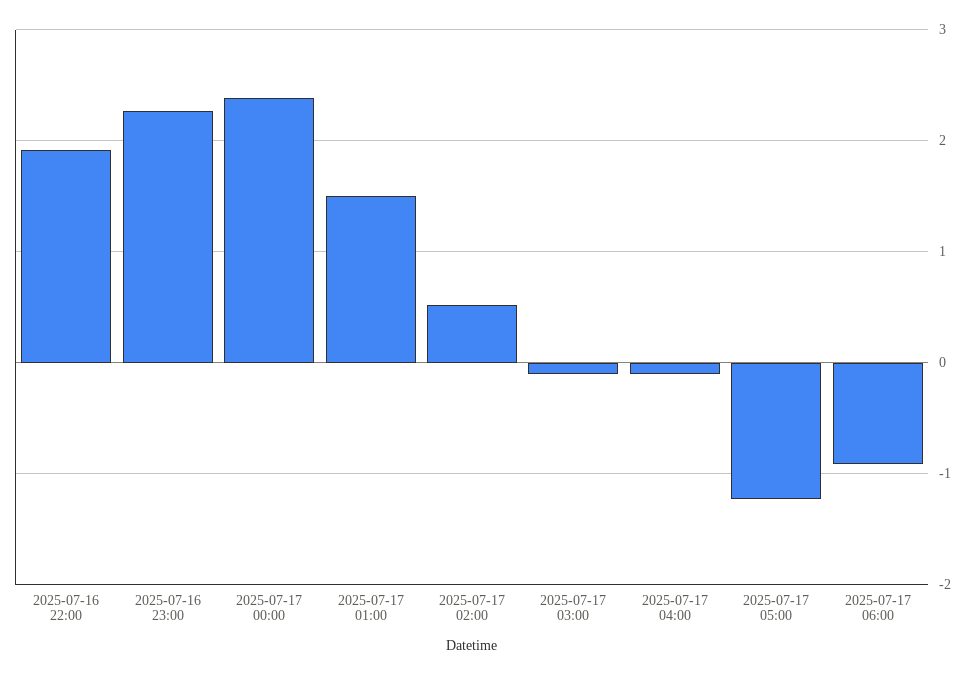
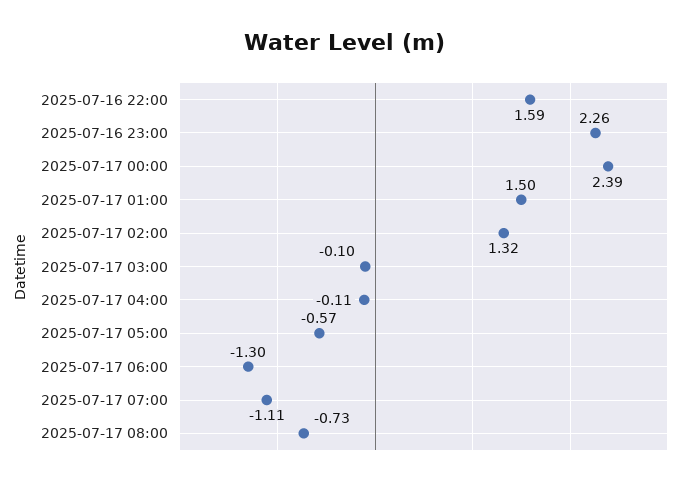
2025-07-16 22:00: 1.9 -> 1.59
2025-07-17 02:00: 0.5 -> 1.32
2025-07-17 05:00: -1.2 -> -0.57
2025-07-17 06:00: -0.9 -> -1.3
2025-07-17 07:00: none -> -1.11
2025-07-17 08:00: none -> -0.73

